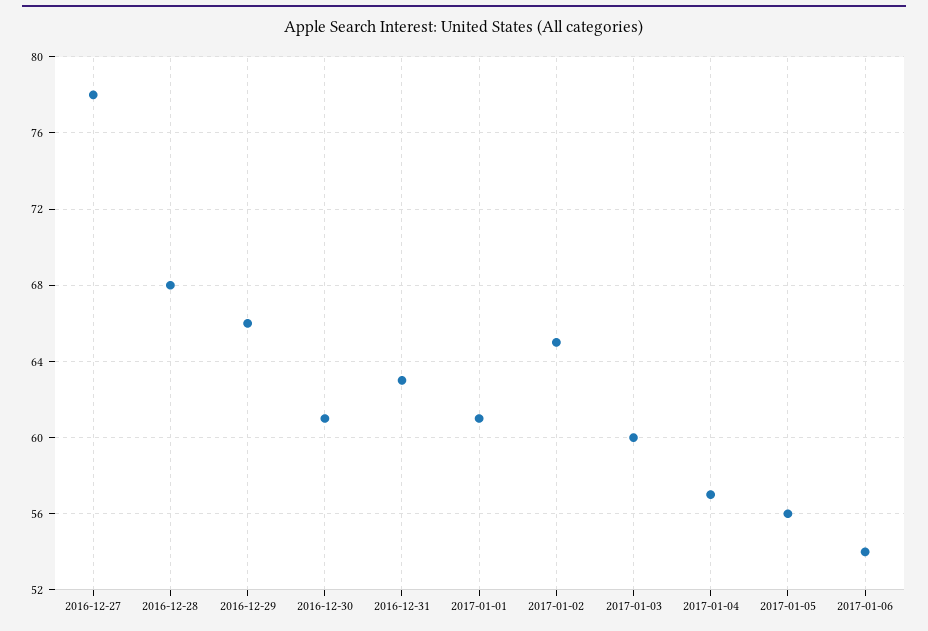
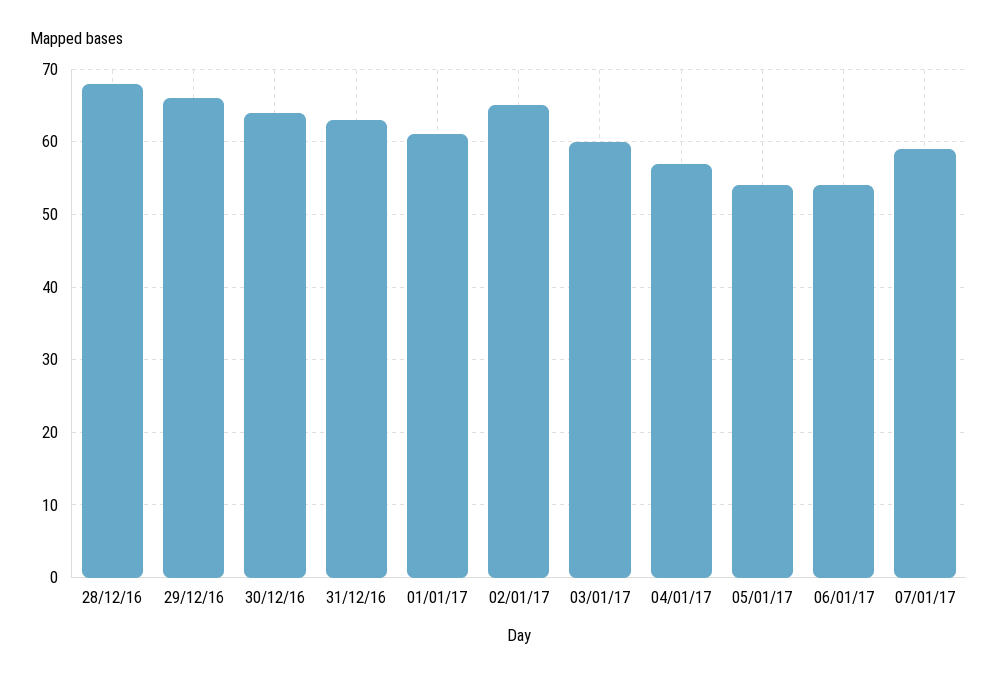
2016-12-27: 78 -> none
2016-12-30: 61 -> 64
2017-01-05: 56 -> 54
07/01/17: none -> 59

